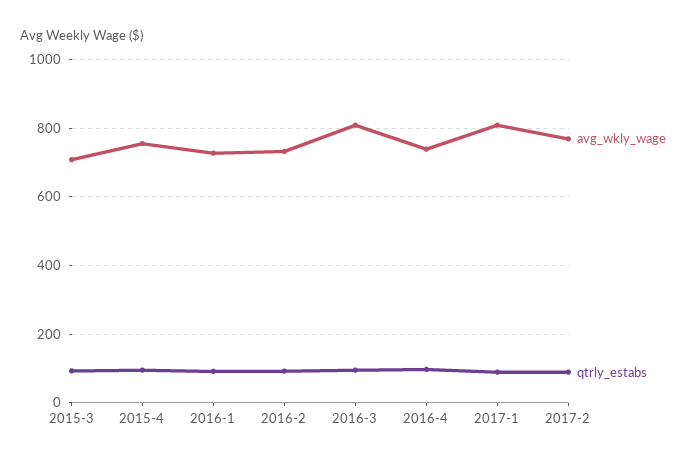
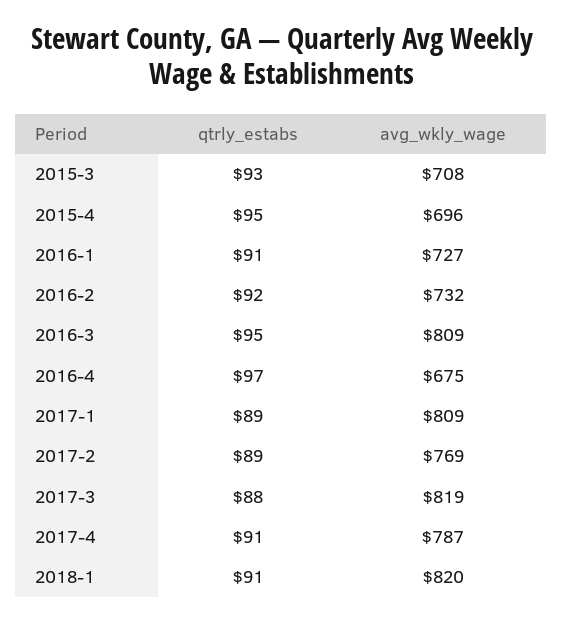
avg_wkly_wage, 2015-4: 760 -> 696
avg_wkly_wage, 2016-4: 740 -> 675
qtrly_estabs, 2017-3: none -> 88
avg_wkly_wage, 2017-3: none -> 819
qtrly_estabs, 2017-4: none -> 91
avg_wkly_wage, 2017-4: none -> 787
qtrly_estabs, 2018-1: none -> 91
avg_wkly_wage, 2018-1: none -> 820

